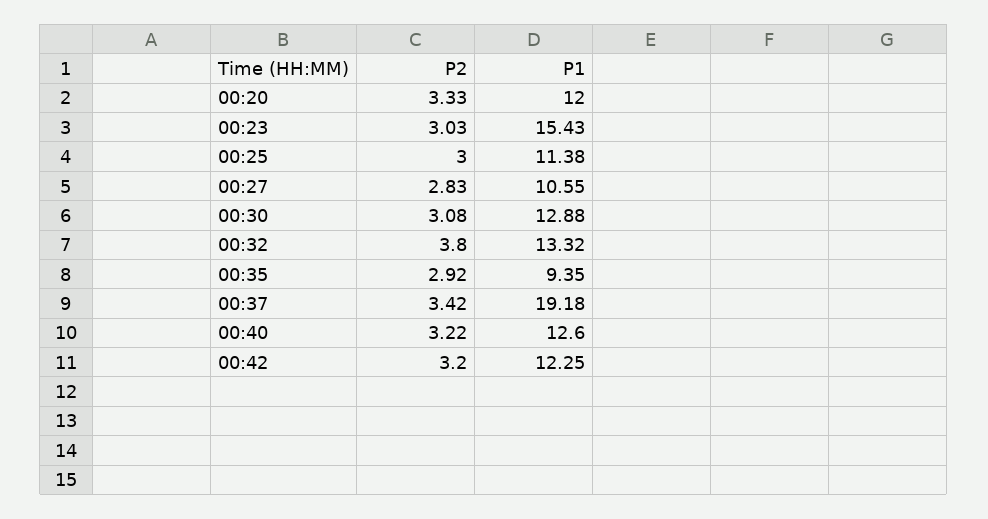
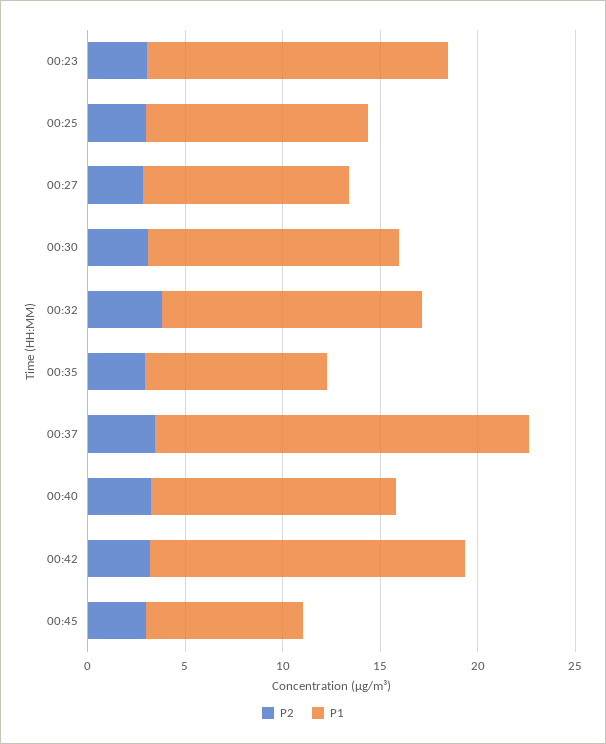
P2, 00:20: 3.33 -> none
P1, 00:20: 12 -> none
P1, 00:42: 12.25 -> 16
P2, 00:45: none -> 3
P1, 00:45: none -> 8

